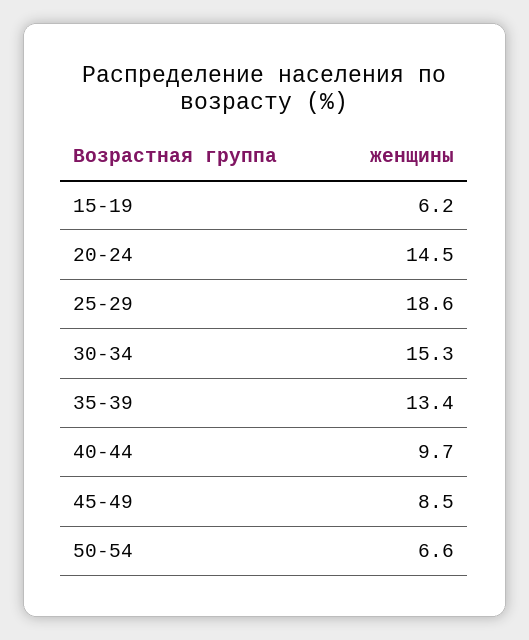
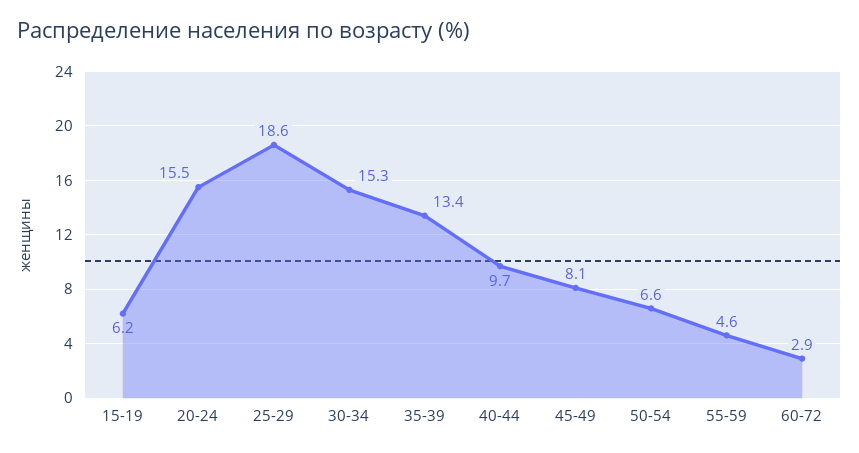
20-24: 14.5 -> 15.5
45-49: 8.5 -> 8.1
55-59: none -> 4.6
60-72: none -> 2.9

